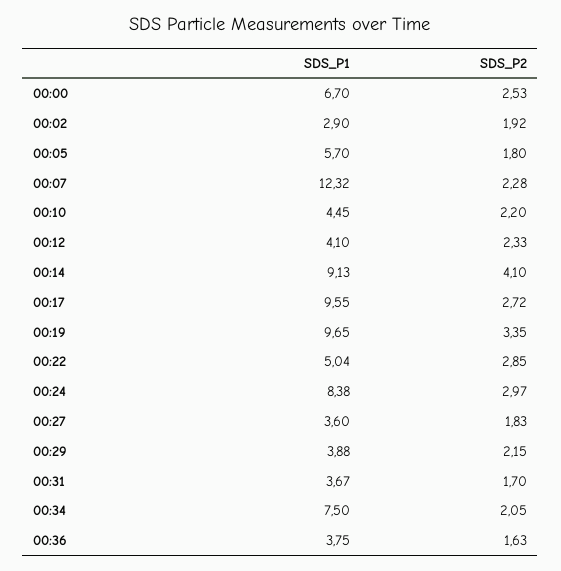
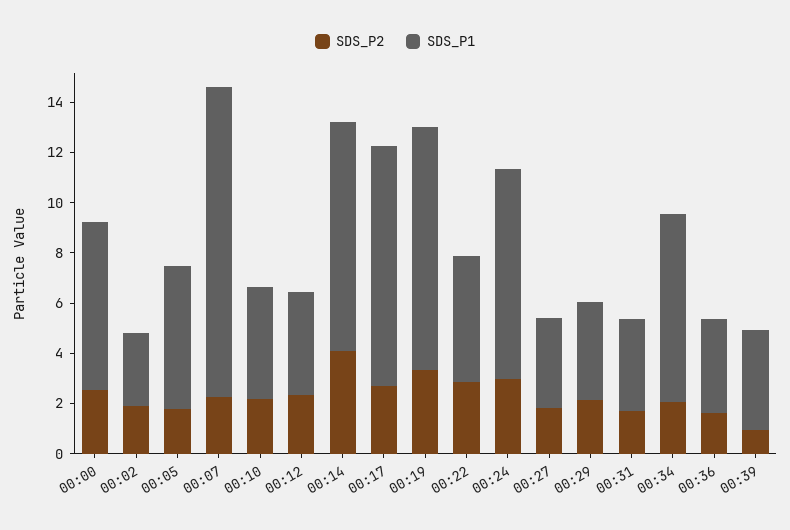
SDS_P2, 00:39: none -> 1
SDS_P1, 00:39: none -> 4

